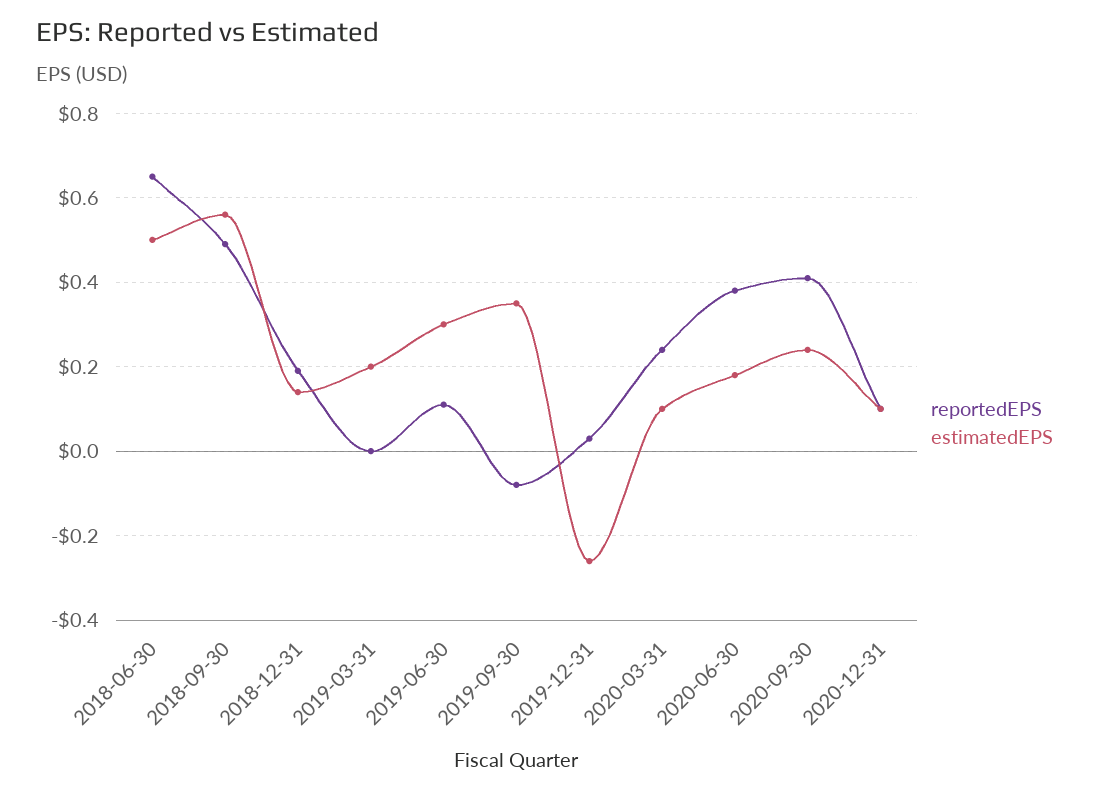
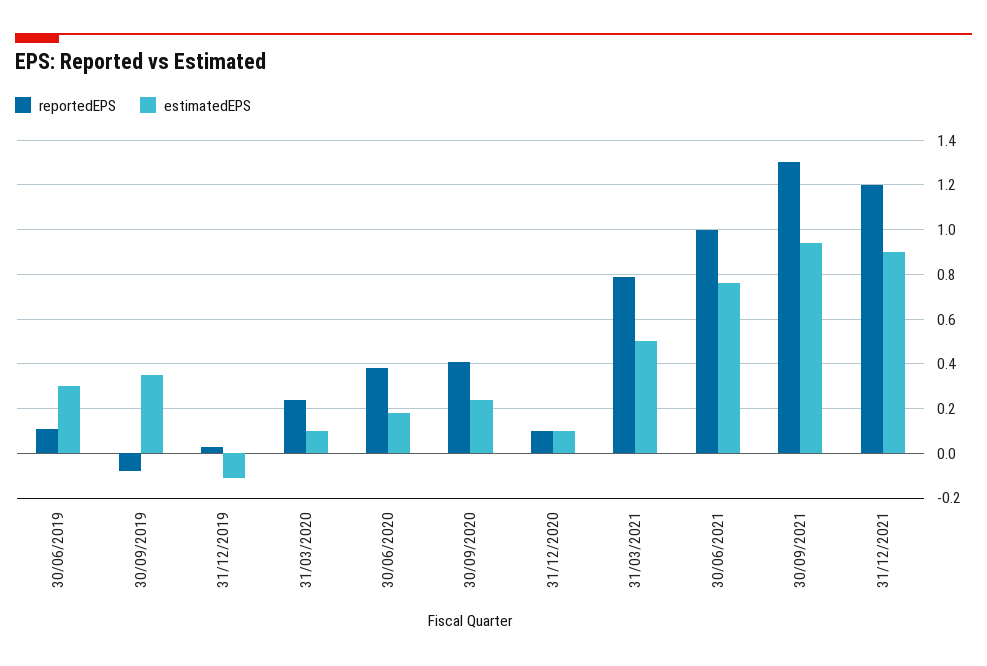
reportedEPS, 2018-06-30: 0.65 -> none
estimatedEPS, 2018-06-30: 0.5 -> none
reportedEPS, 2018-09-30: 0.5 -> none
estimatedEPS, 2018-09-30: 0.55 -> none
reportedEPS, 2018-12-31: 0.2 -> none
estimatedEPS, 2018-12-31: 0.15 -> none
reportedEPS, 2019-03-31: 0 -> none
estimatedEPS, 2019-03-31: 0.2 -> none
estimatedEPS, 2019-12-31: -0.25 -> -0.1
reportedEPS, 31/03/2021: none -> 0.8
estimatedEPS, 31/03/2021: none -> 0.5
reportedEPS, 30/06/2021: none -> 1
estimatedEPS, 30/06/2021: none -> 0.75
reportedEPS, 30/09/2021: none -> 1.3
estimatedEPS, 30/09/2021: none -> 0.95
reportedEPS, 31/12/2021: none -> 1.2
estimatedEPS, 31/12/2021: none -> 0.9

